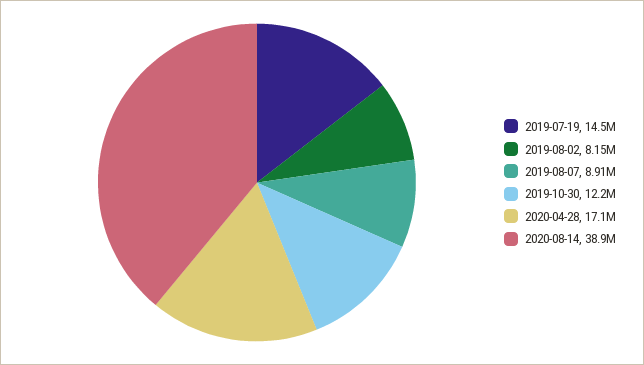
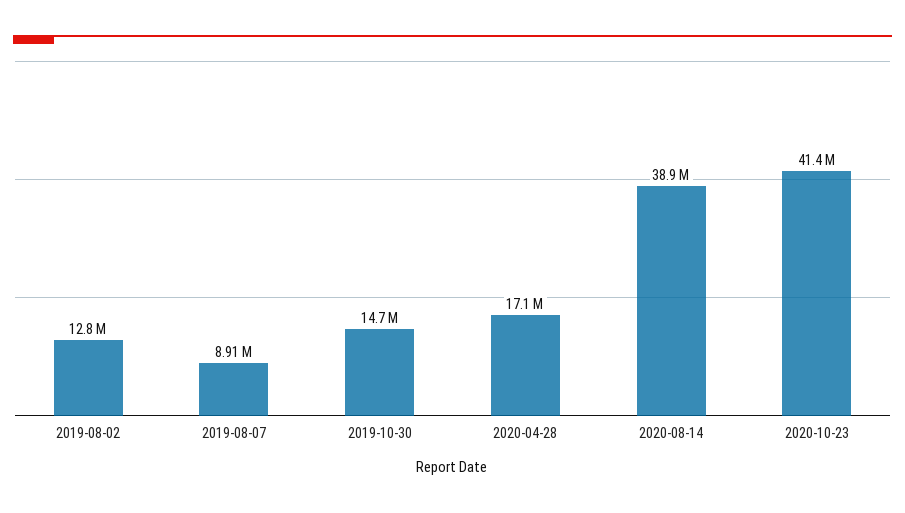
2019-07-19: 14500000 -> none
2019-08-02: 8150000 -> 12800000
2019-10-30: 12200000 -> 14700000
2020-10-23: none -> 41400000

